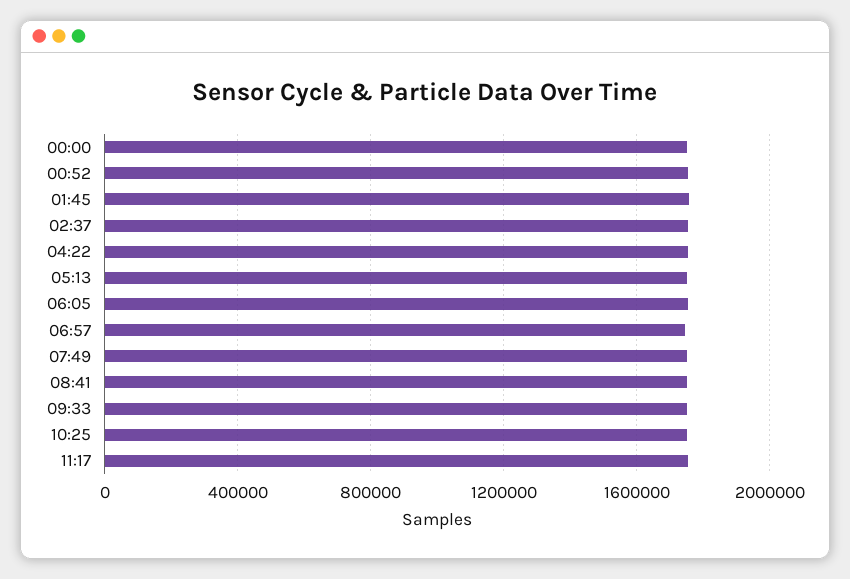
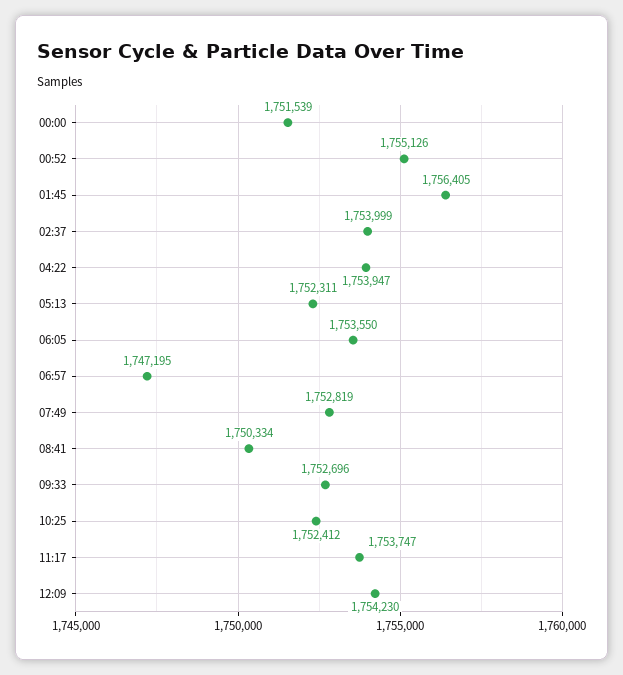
12:09: none -> 1754230

